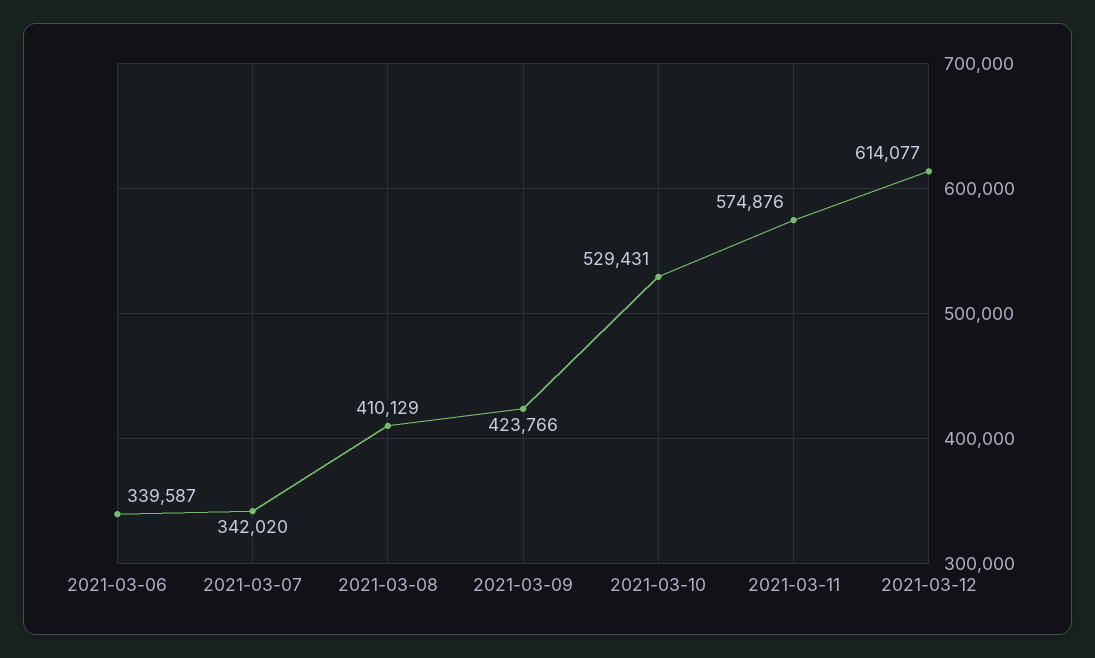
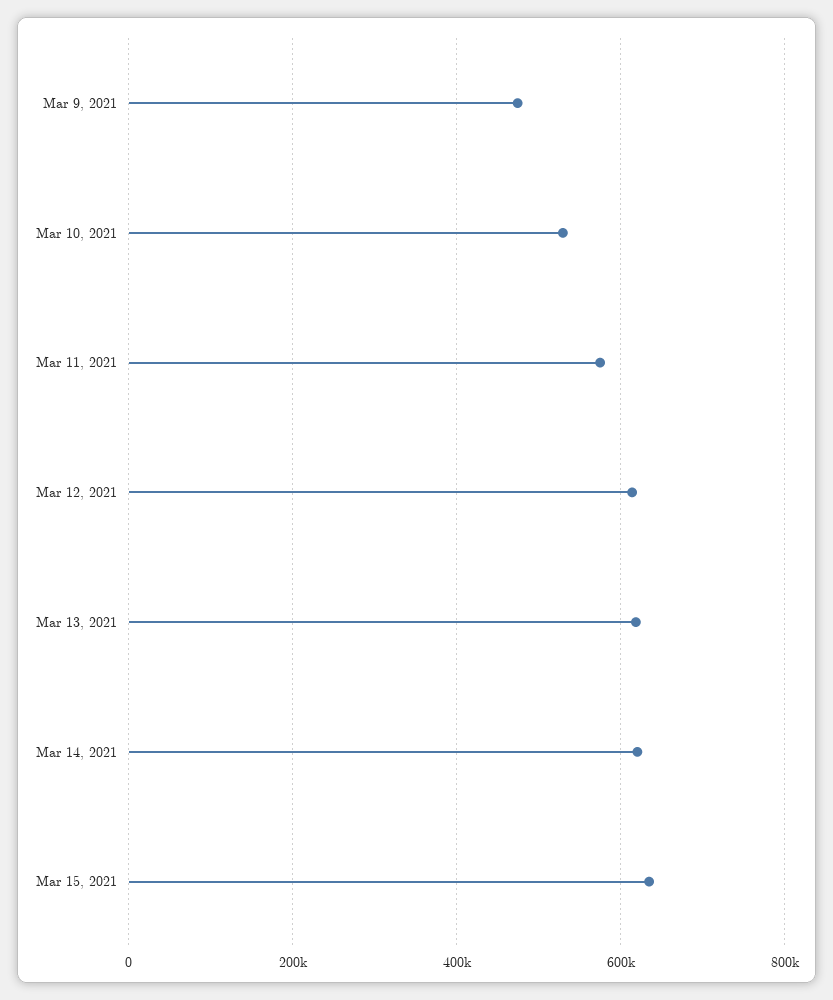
2021-03-06: 339587 -> none
2021-03-07: 342020 -> none
2021-03-08: 410129 -> none
2021-03-09: 423766 -> 480000
Mar 13, 2021: none -> 620000
Mar 14, 2021: none -> 620000
Mar 15, 2021: none -> 640000

